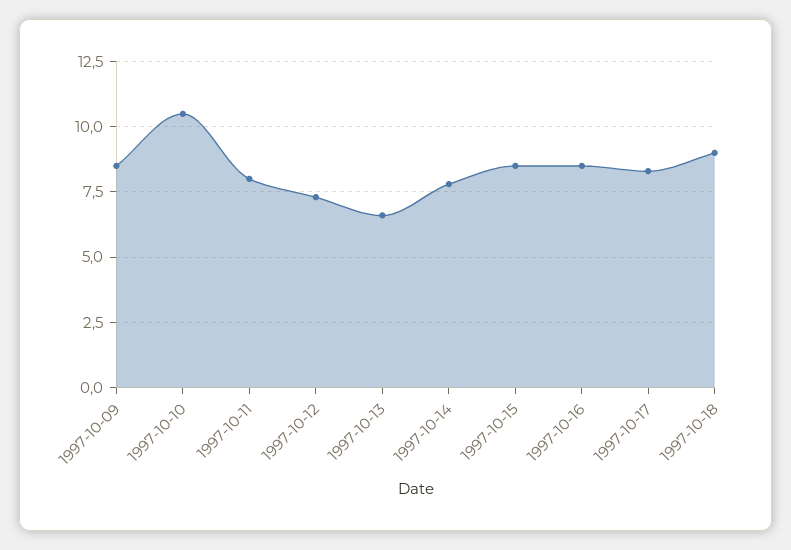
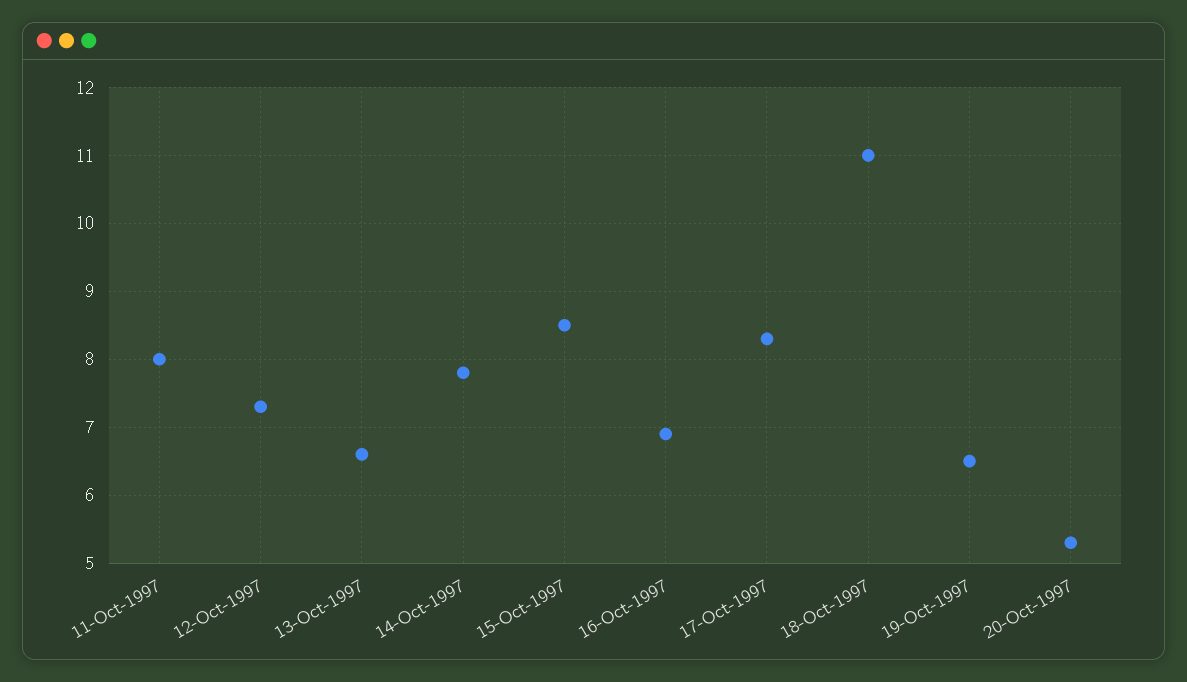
1997-10-09: 8.5 -> none
1997-10-10: 10.5 -> none
1997-10-16: 8.5 -> 6.9
1997-10-18: 9 -> 11
19-Oct-1997: none -> 6.5
20-Oct-1997: none -> 5.3

